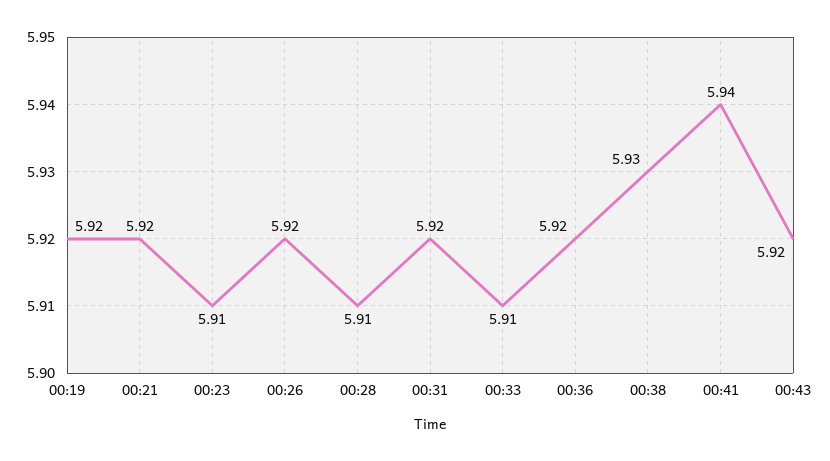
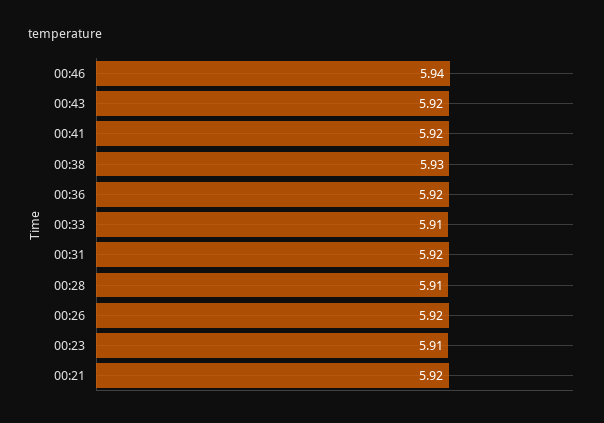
00:19: 5.92 -> none
00:41: 5.94 -> 5.92
00:46: none -> 5.94

